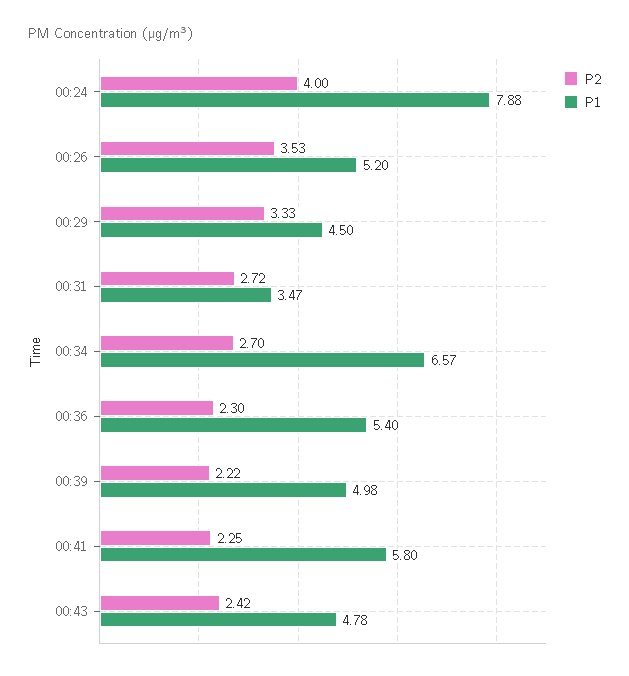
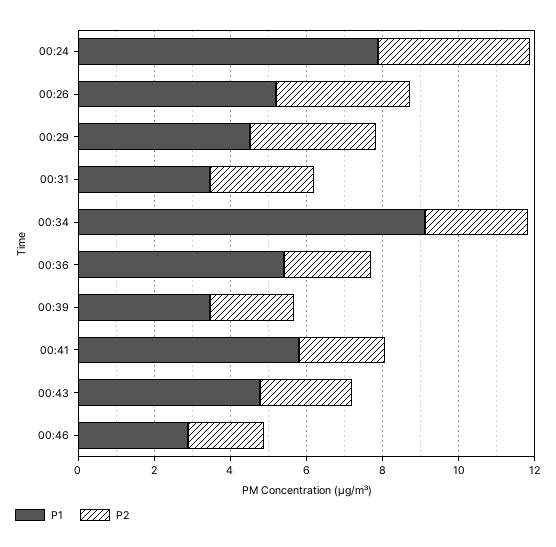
P1, 00:34: 6.57 -> 9
P1, 00:39: 4.98 -> 3.5
P1, 00:46: none -> 3
P2, 00:46: none -> 2

